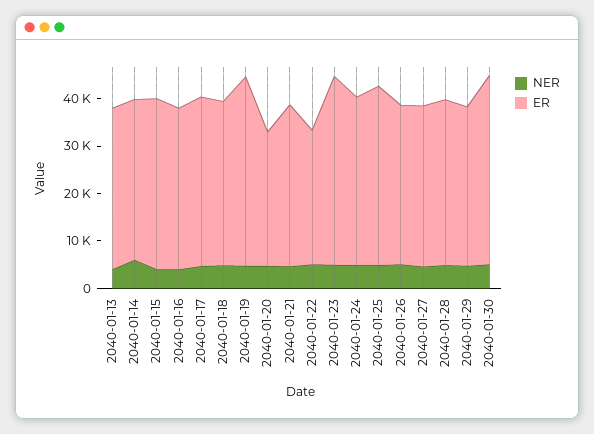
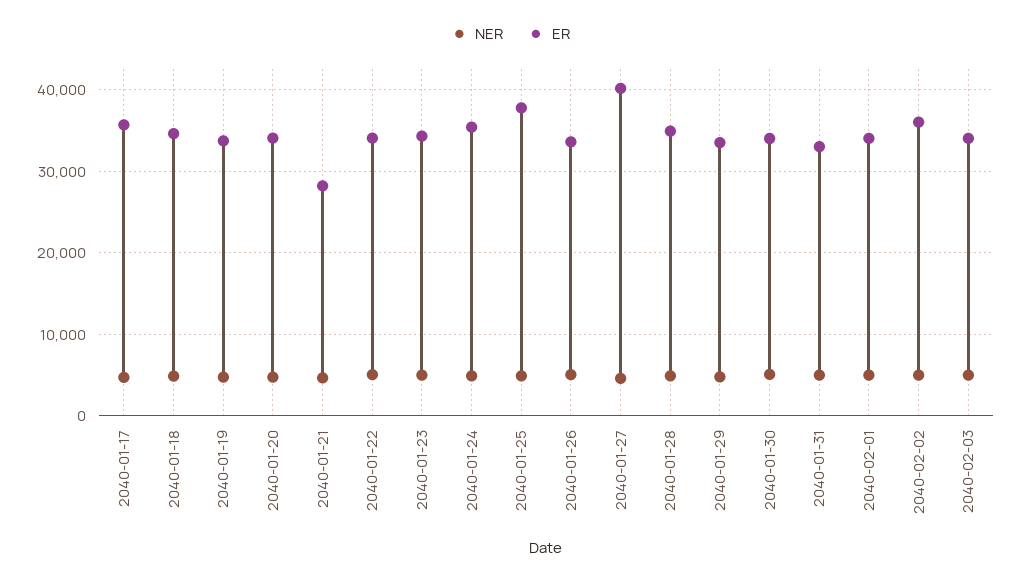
NER, 2040-01-13: 4000 -> none
ER, 2040-01-13: 34000 -> none
NER, 2040-01-14: 6000 -> none
ER, 2040-01-14: 34000 -> none
NER, 2040-01-15: 4000 -> none
ER, 2040-01-15: 36000 -> none
NER, 2040-01-16: 4000 -> none
ER, 2040-01-16: 34000 -> none
ER, 2040-01-19: 40000 -> 34000
ER, 2040-01-20: 28000 -> 34000
ER, 2040-01-21: 34000 -> 28000
ER, 2040-01-22: 28000 -> 34000
ER, 2040-01-23: 40000 -> 34000
ER, 2040-01-27: 34000 -> 40000
ER, 2040-01-30: 40000 -> 34000
NER, 2040-01-31: none -> 5000
ER, 2040-01-31: none -> 33000
NER, 2040-02-01: none -> 5000
ER, 2040-02-01: none -> 34000
NER, 2040-02-02: none -> 5000
ER, 2040-02-02: none -> 36000
NER, 2040-02-03: none -> 5000
ER, 2040-02-03: none -> 34000

